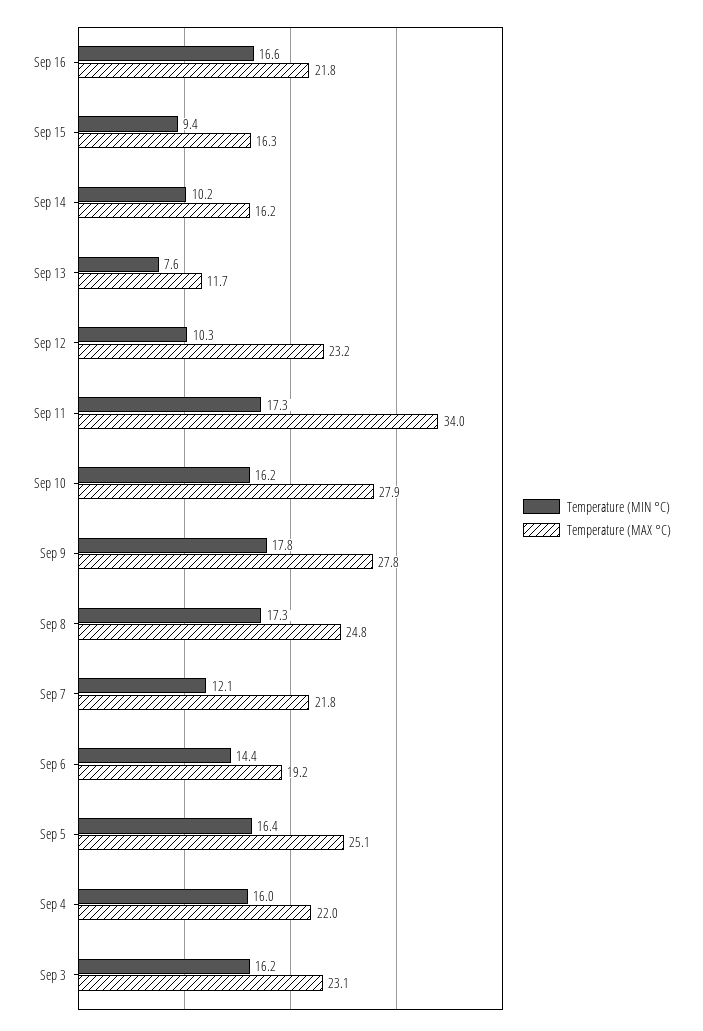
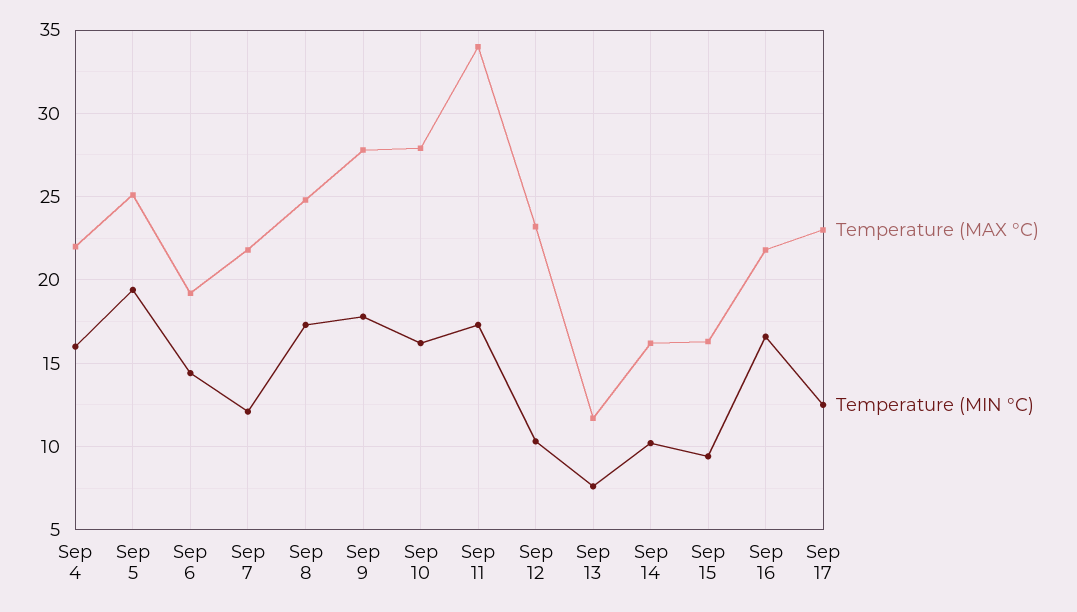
Temperature (MIN °C), Sep 5: 16.4 -> 19.5
Temperature (MIN °C), Sep 3: 16.2 -> none
Temperature (MAX °C), Sep 3: 23.1 -> none
Temperature (MAX °C), Sep 17: none -> 23
Temperature (MIN °C), Sep 17: none -> 12.5

